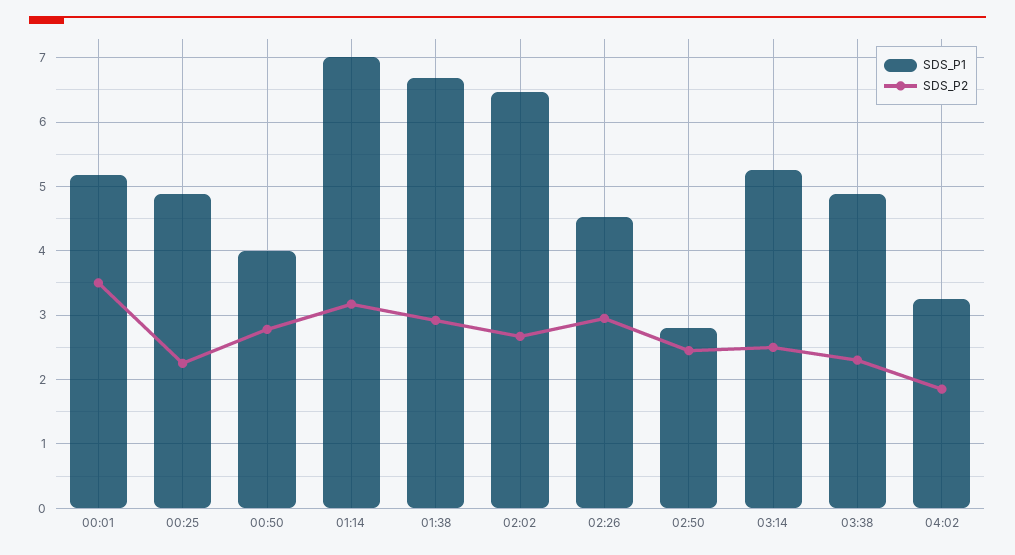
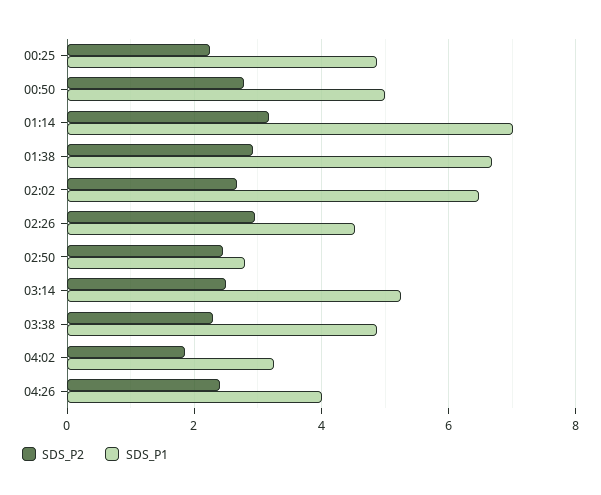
SDS_P1, 00:01: 5.2 -> none
SDS_P2, 00:01: 3.5 -> none
SDS_P1, 00:50: 4 -> 5
SDS_P2, 04:26: none -> 2.4
SDS_P1, 04:26: none -> 4

